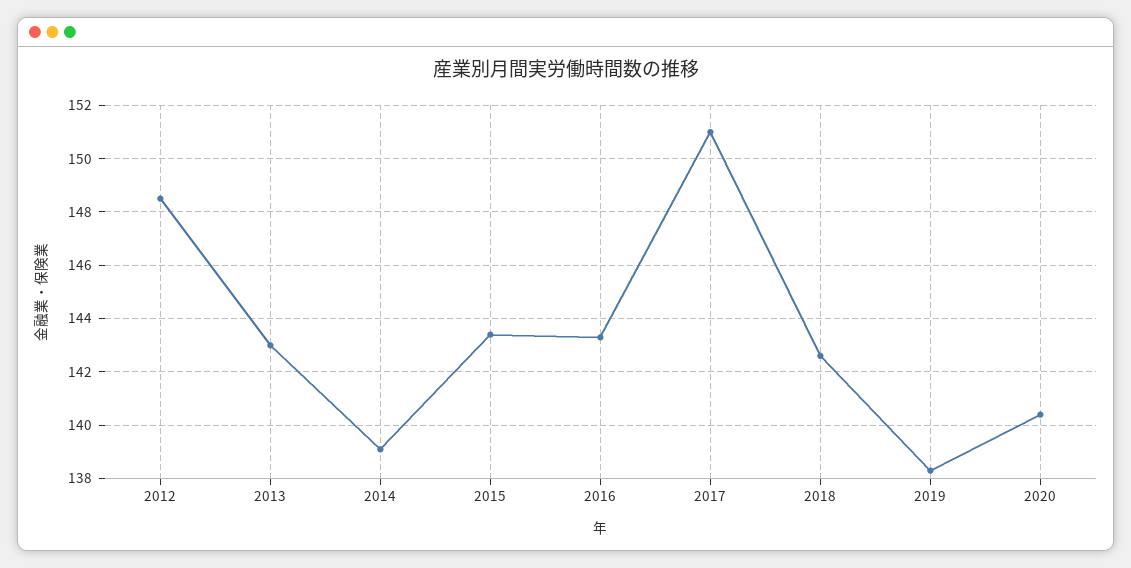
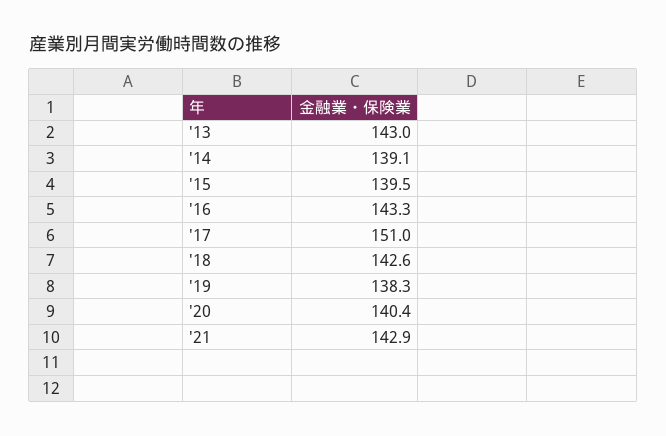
2012: 148.5 -> none
2015: 143.5 -> 139.5
'21: none -> 142.9

